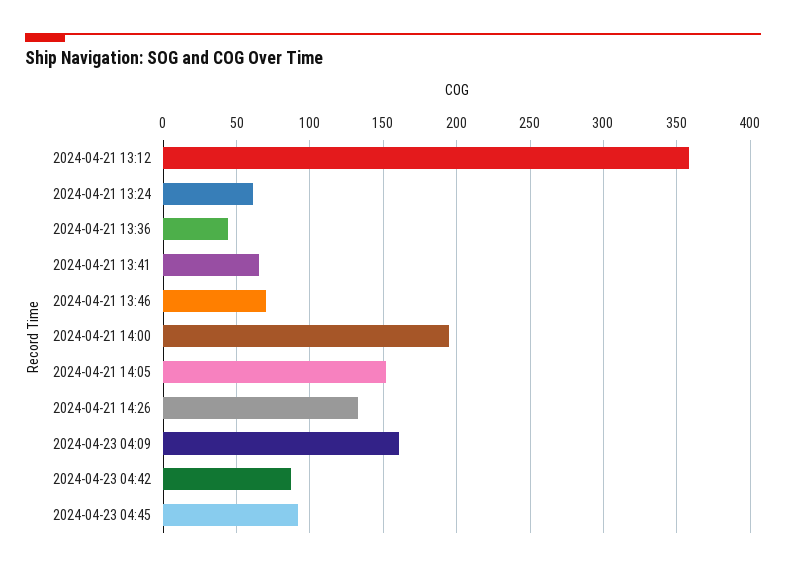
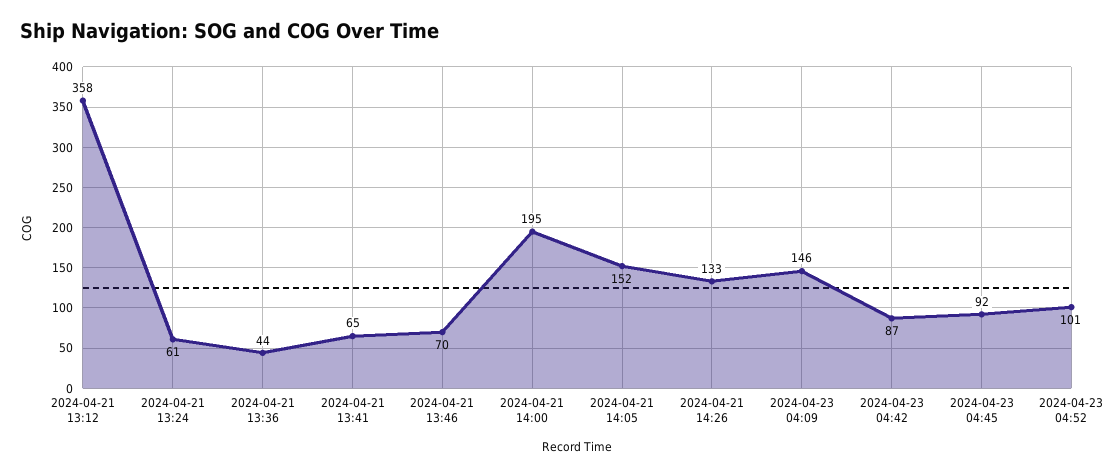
2024-04-23 04:09: 160 -> 146
2024-04-23 04:52: none -> 101

